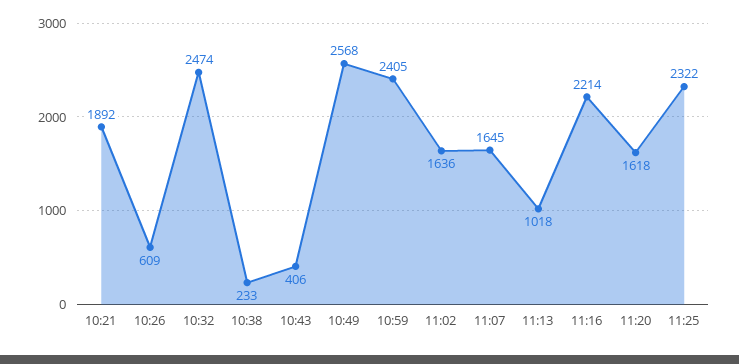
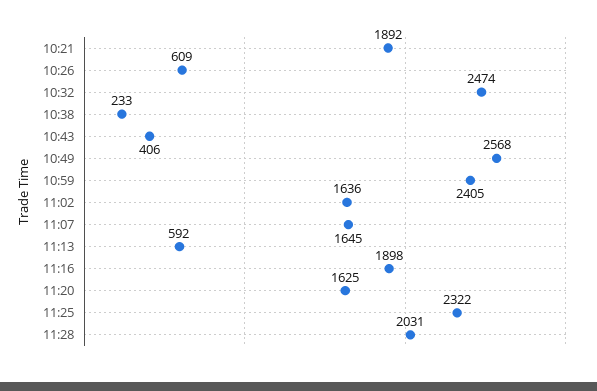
11:13: 1018 -> 592
11:16: 2214 -> 1898
11:20: 1618 -> 1625
11:28: none -> 2031

